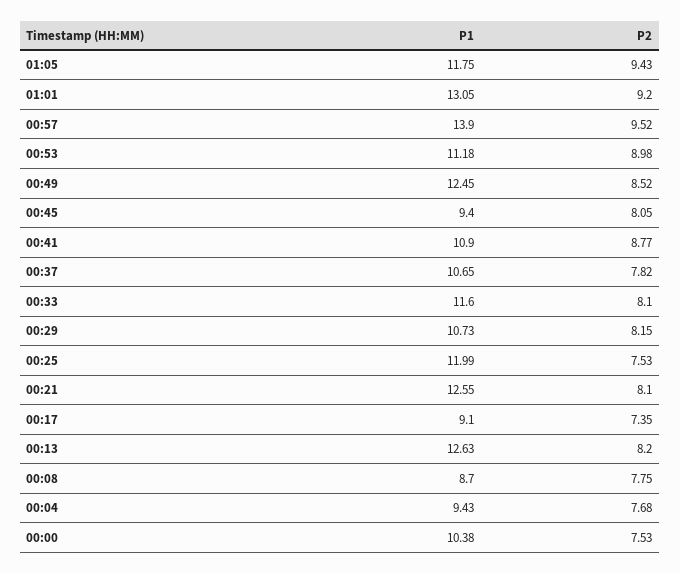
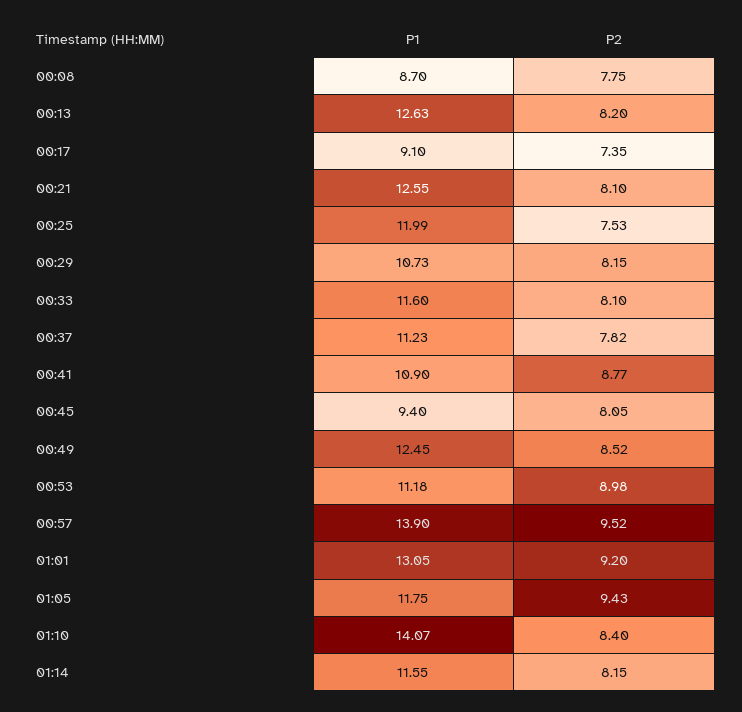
P1, 00:37: 10.65 -> 11.23
P1, 00:04: 9.43 -> none
P2, 00:04: 7.68 -> none
P1, 00:00: 10.38 -> none
P2, 00:00: 7.53 -> none
P1, 01:10: none -> 14.07
P2, 01:10: none -> 8.4
P1, 01:14: none -> 11.55
P2, 01:14: none -> 8.15

